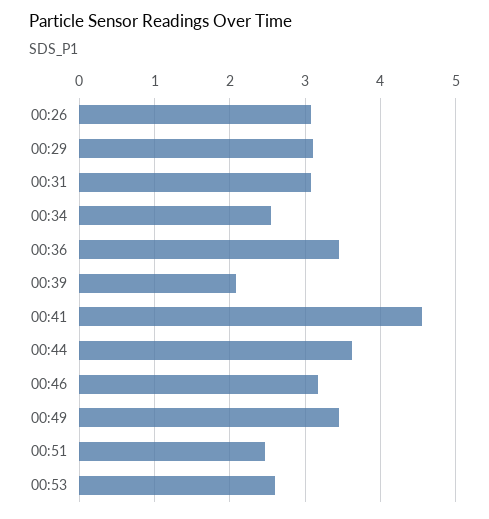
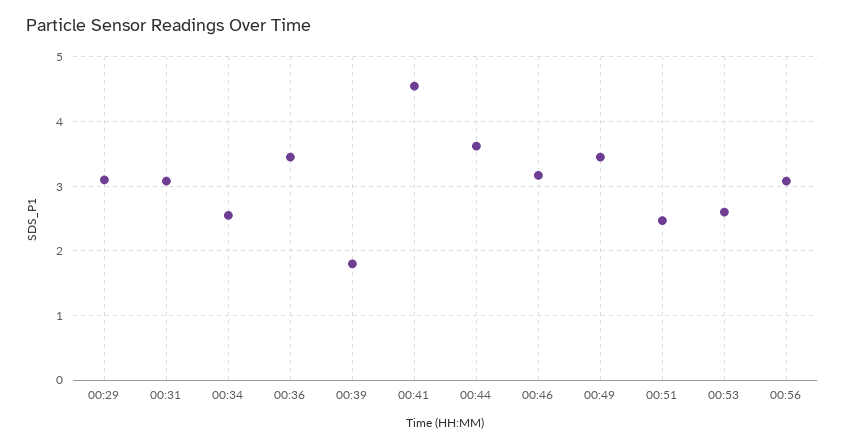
00:26: 3.1 -> none
00:39: 2.1 -> 1.8
00:56: none -> 3.1

